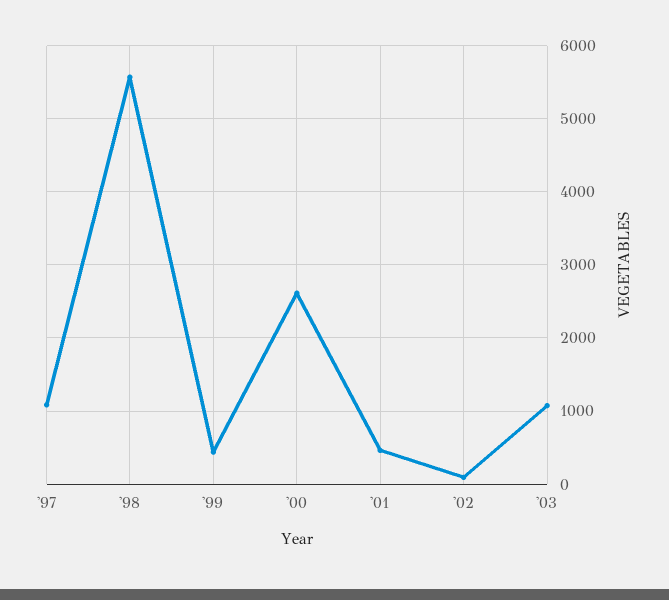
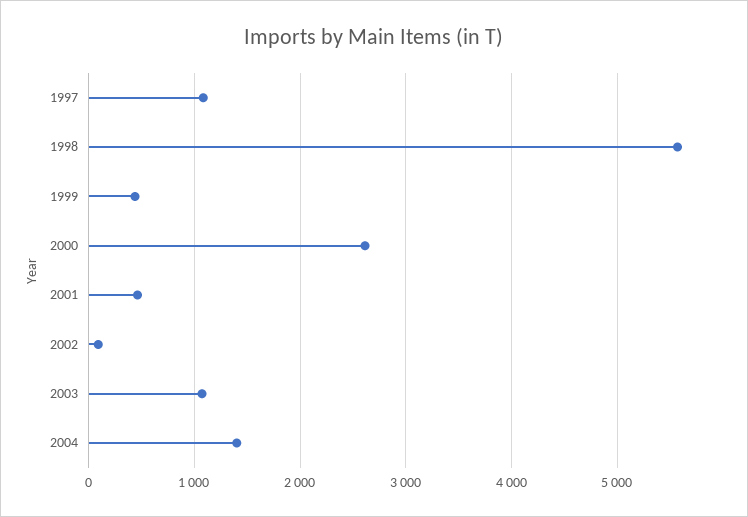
2004: none -> 1400

